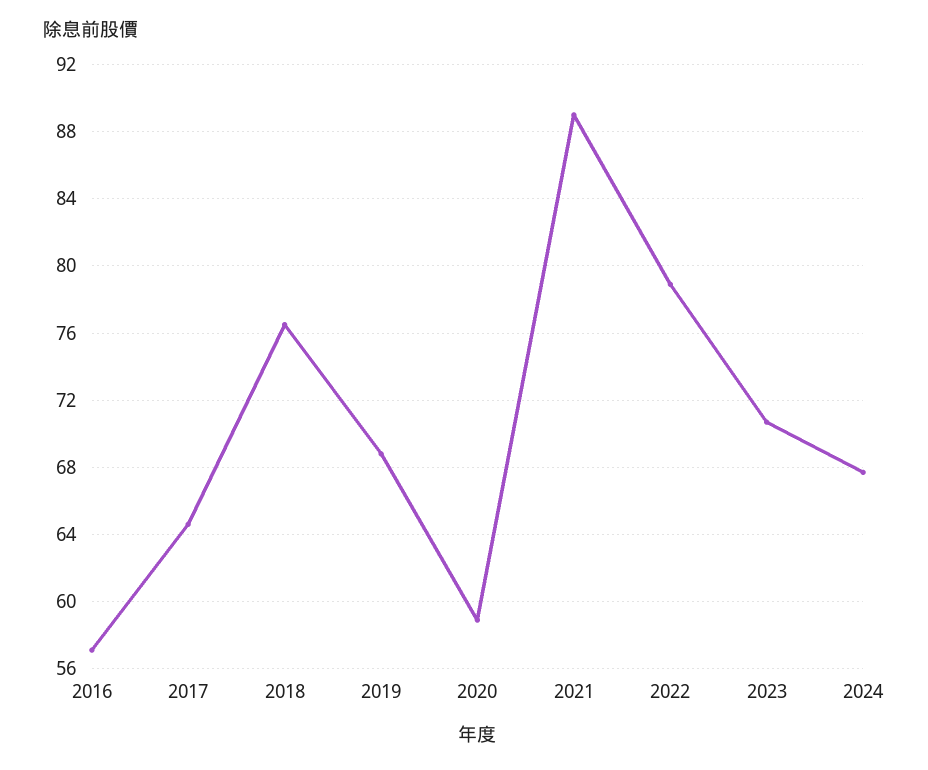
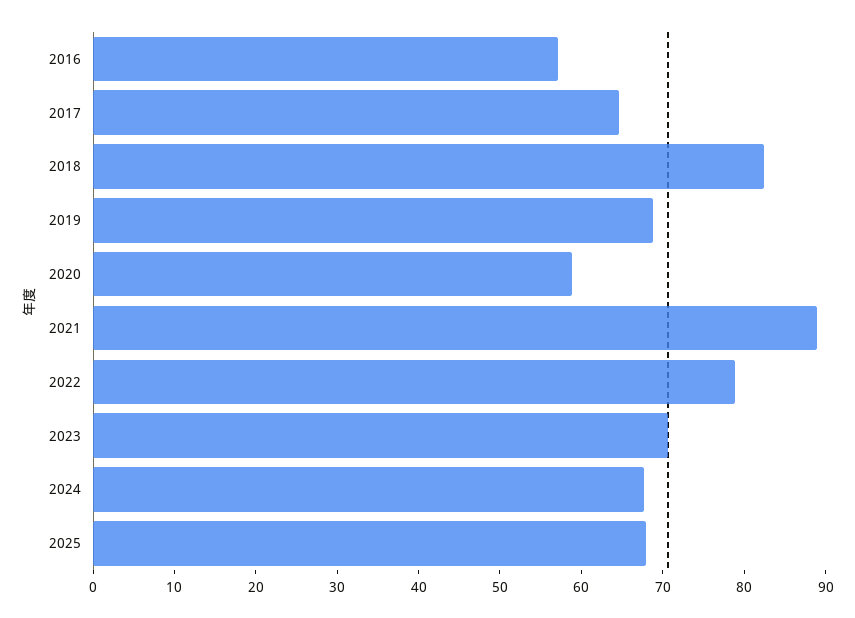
2018: 76.5 -> 82
2025: none -> 68

